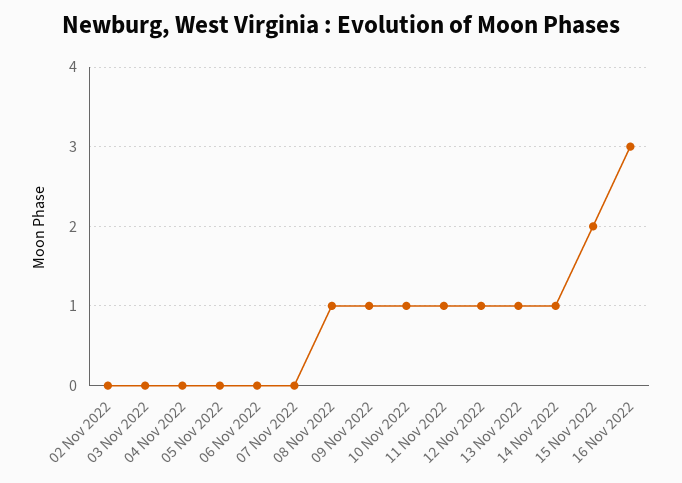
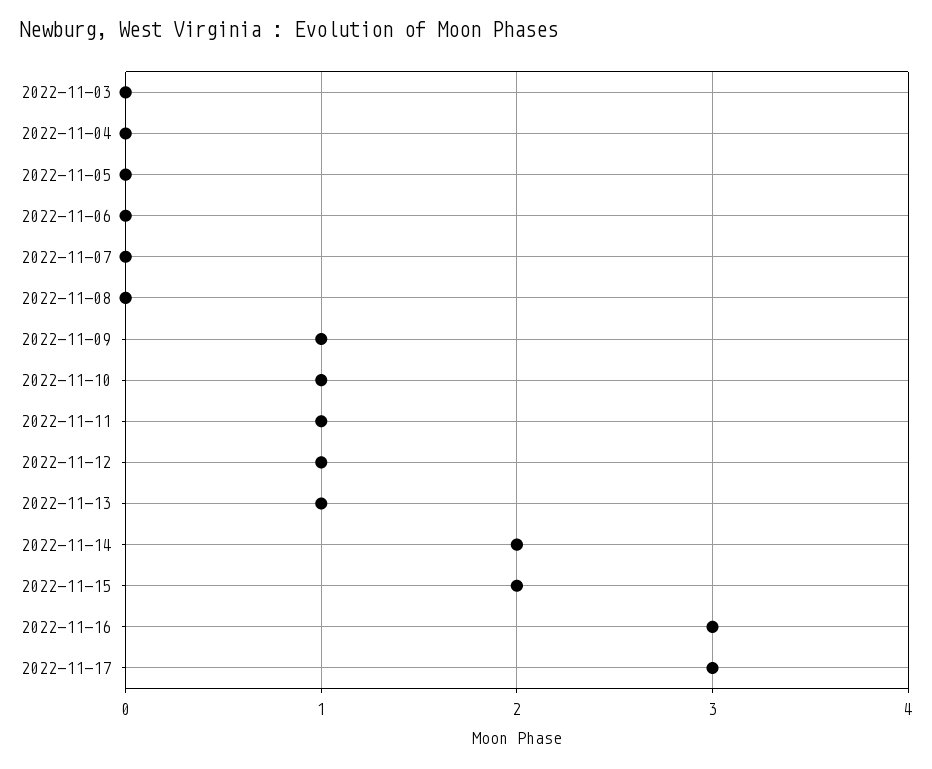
02 Nov 2022: 0 -> none
08 Nov 2022: 1 -> 0
14 Nov 2022: 1 -> 2
2022-11-17: none -> 3

